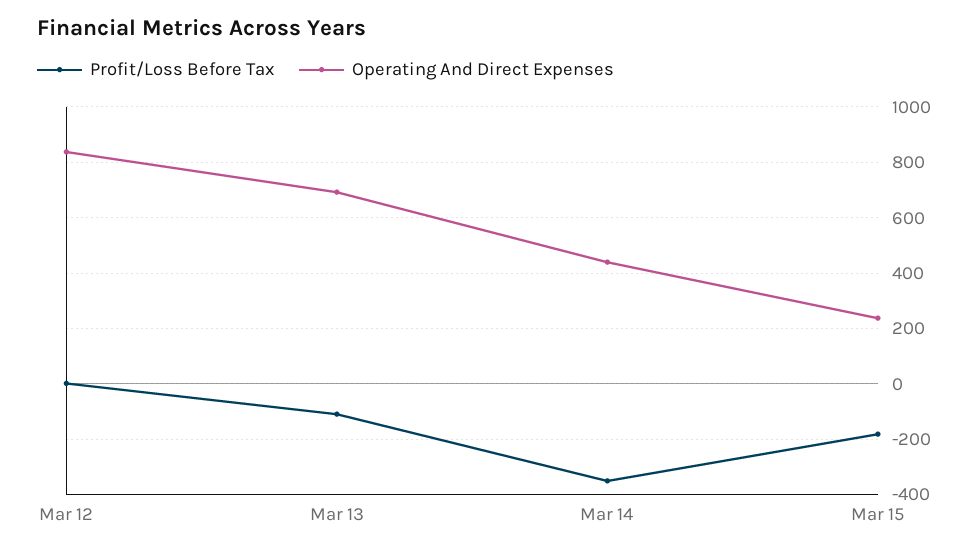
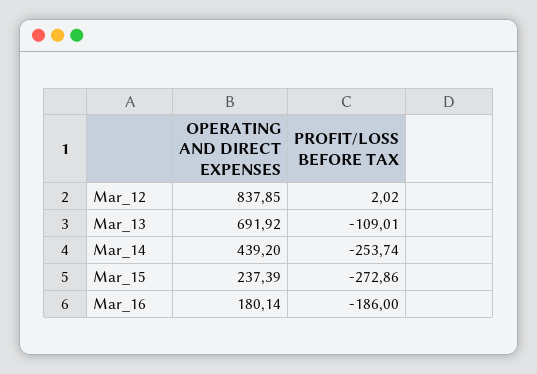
Profit/Loss Before Tax, Mar 14: -350 -> -253.74
Profit/Loss Before Tax, Mar 15: -175 -> -272.86
Operating And Direct Expenses, Mar_16: none -> 180.14
Profit/Loss Before Tax, Mar_16: none -> -186

